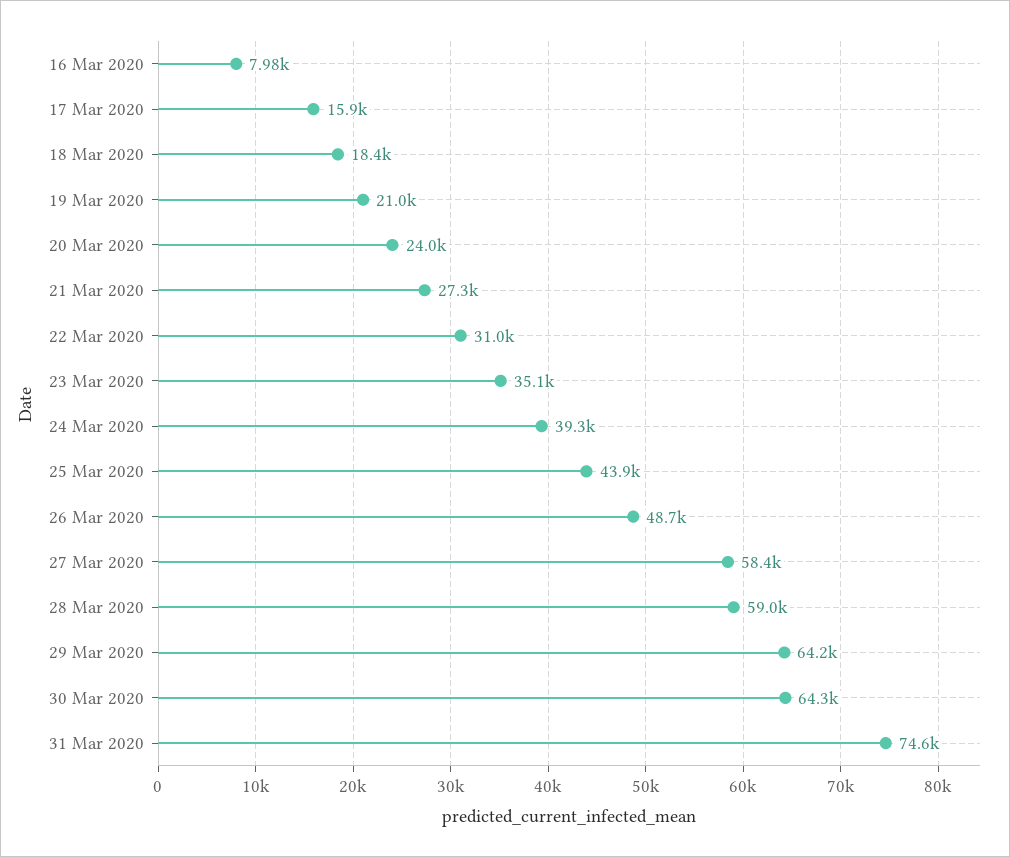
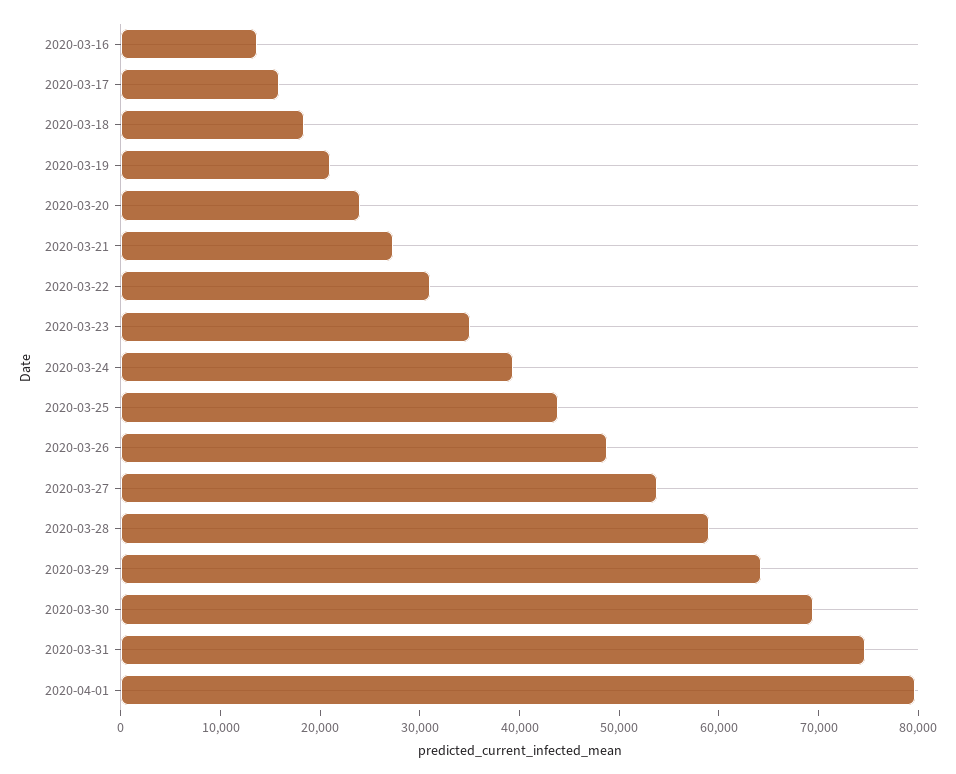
16 Mar 2020: 7980 -> 14000
27 Mar 2020: 58400 -> 54000
30 Mar 2020: 64300 -> 70000
2020-04-01: none -> 80000

